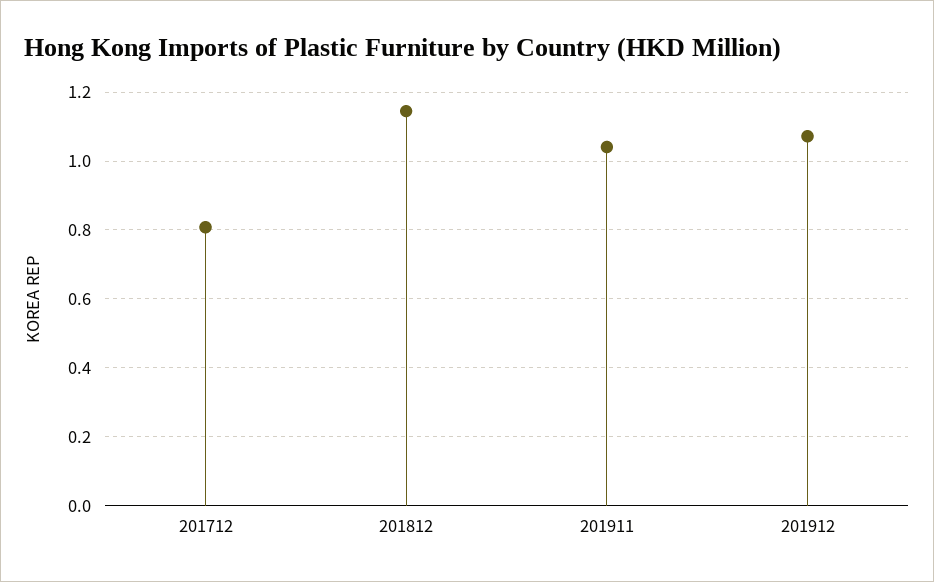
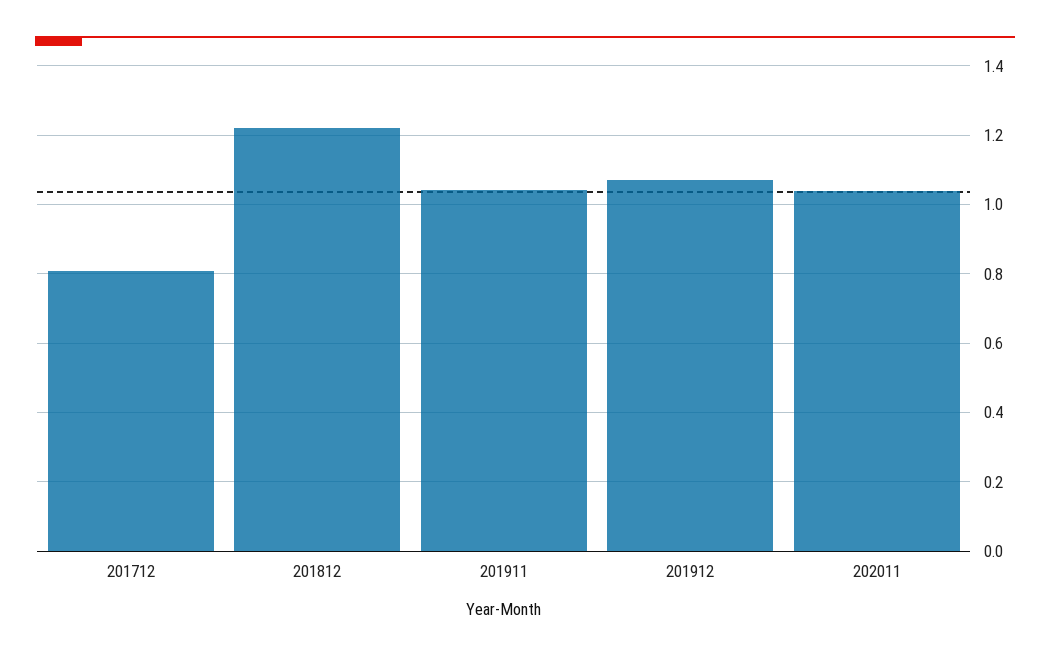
201812: 1.14 -> 1.22
202011: none -> 1.04

